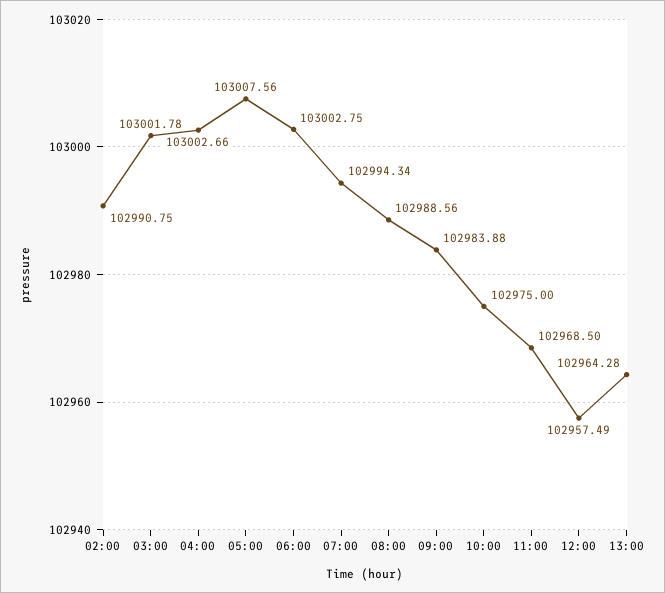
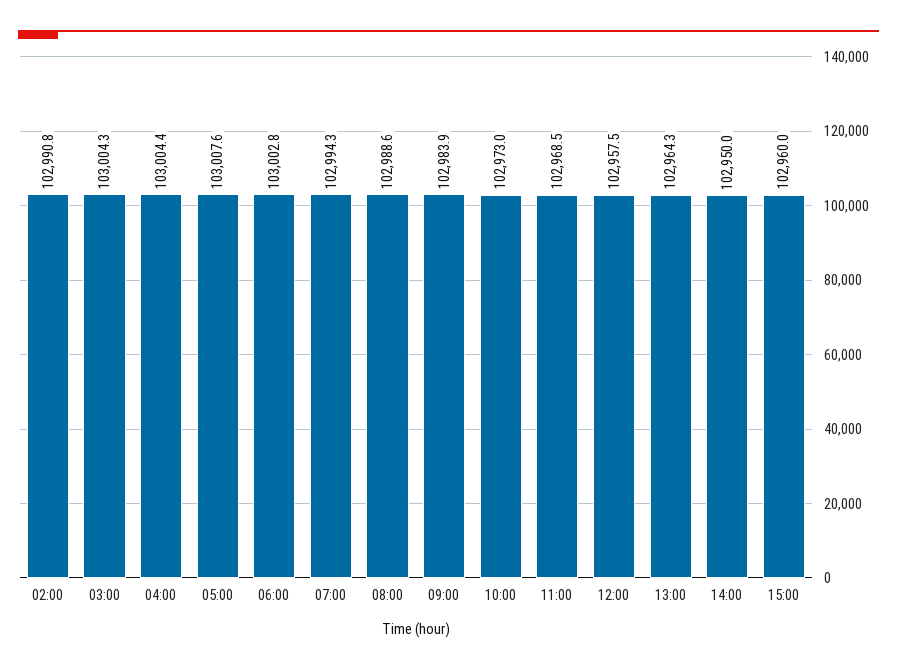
03:00: 103001.78 -> 103004.3
04:00: 103002.66 -> 103004.4
10:00: 102975 -> 102973
14:00: none -> 102950
15:00: none -> 102960

